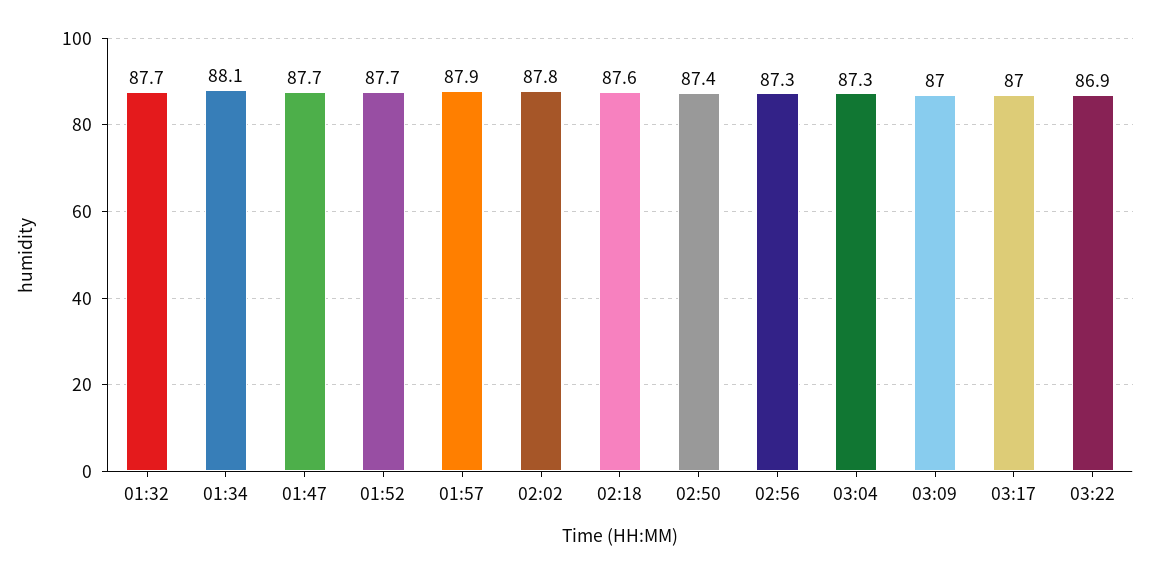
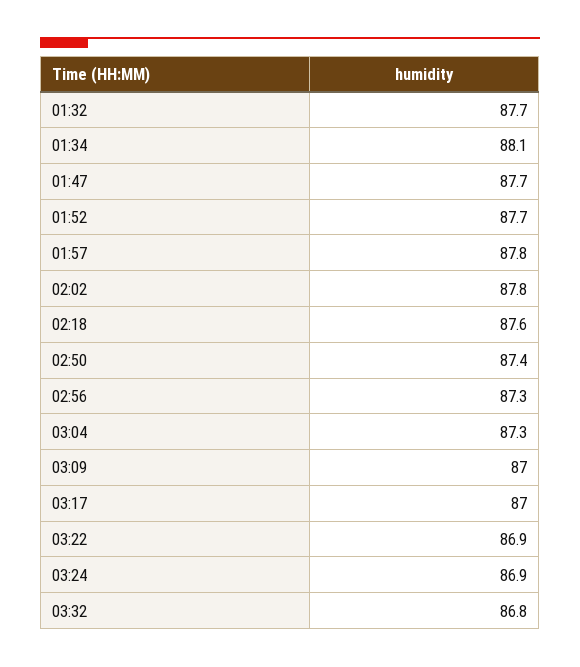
01:57: 87.9 -> 87.8
03:24: none -> 86.9
03:32: none -> 86.8

